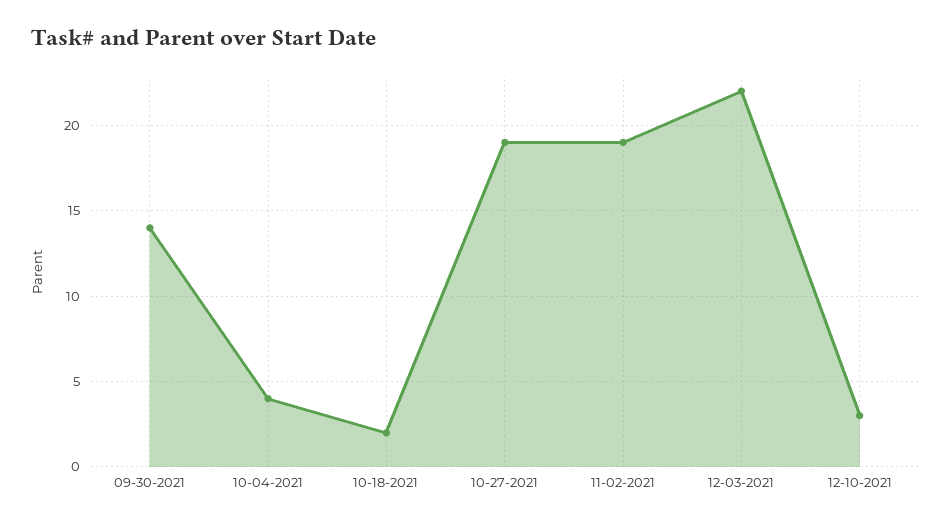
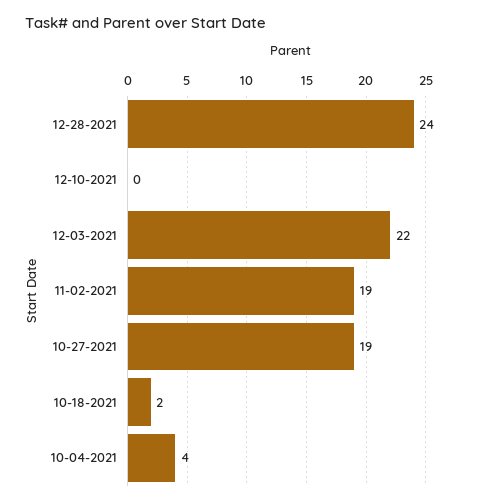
09-30-2021: 14 -> none
12-10-2021: 3 -> 0
12-28-2021: none -> 24

